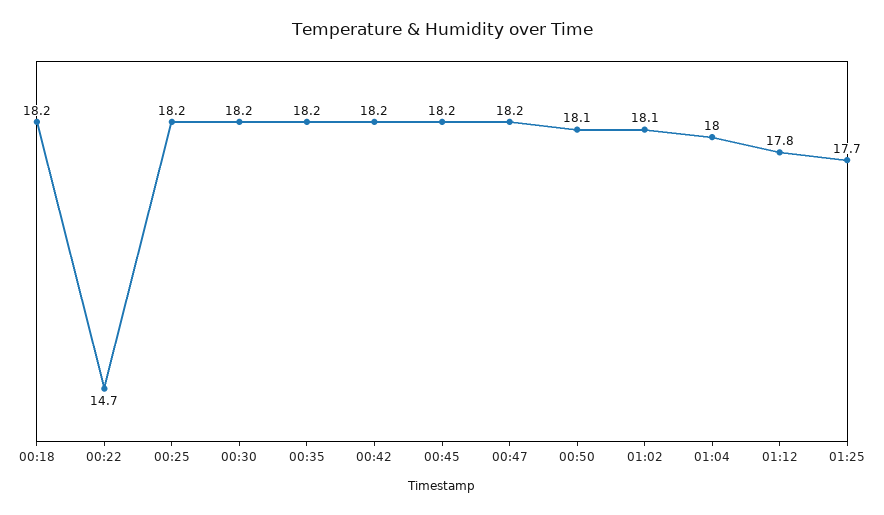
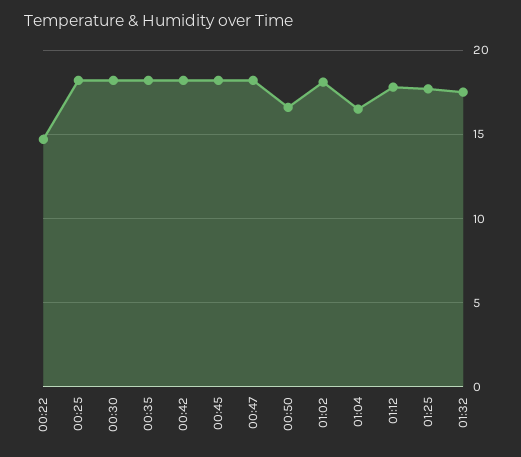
00:18: 18.2 -> none
00:50: 18.1 -> 16.5
01:04: 18 -> 16.5
01:32: none -> 17.5

